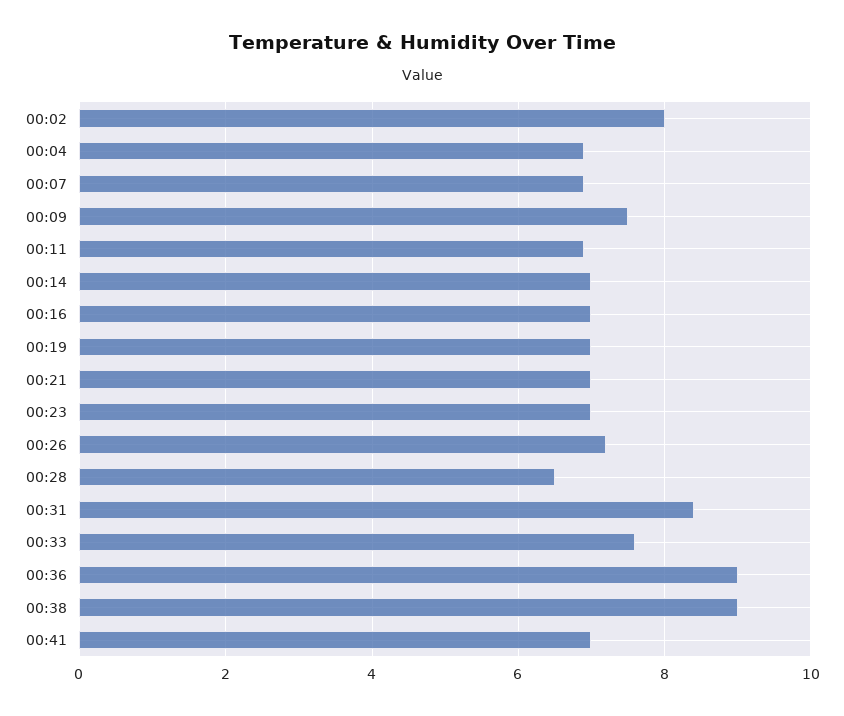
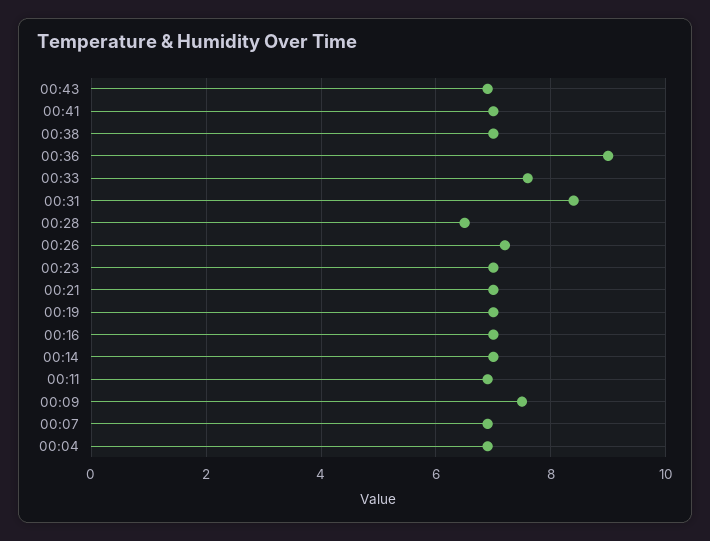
00:02: 8 -> none
00:38: 9 -> 7
00:43: none -> 7

